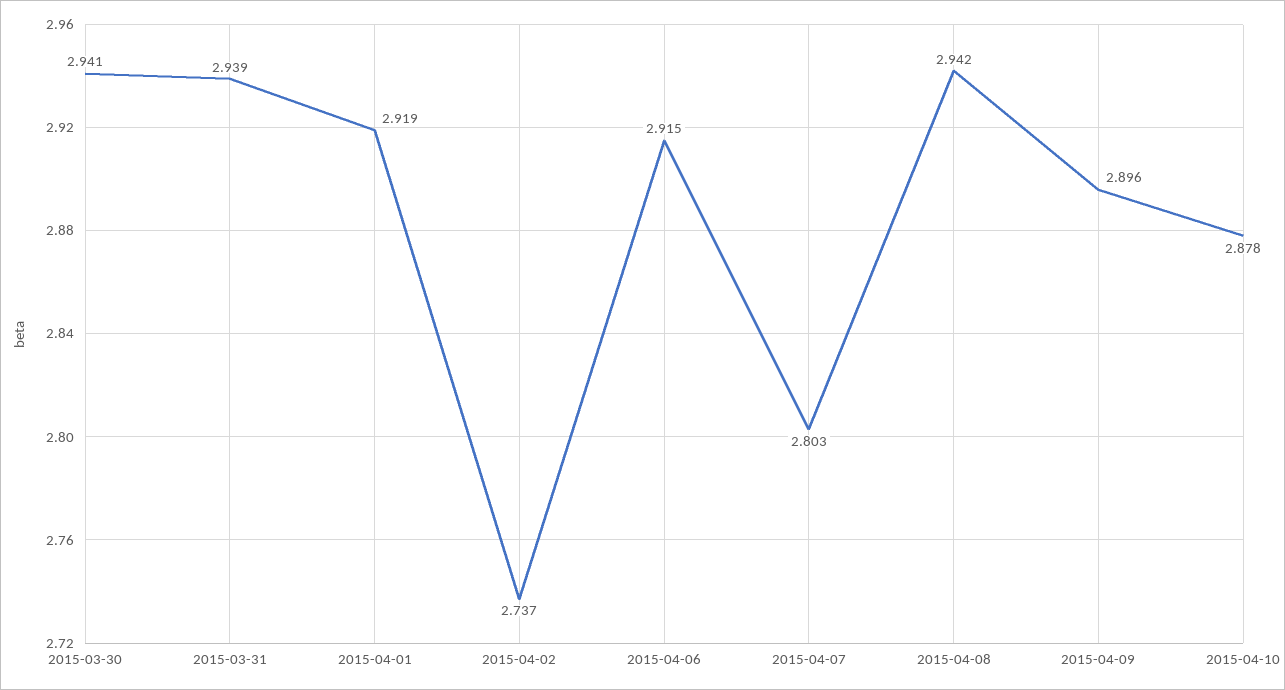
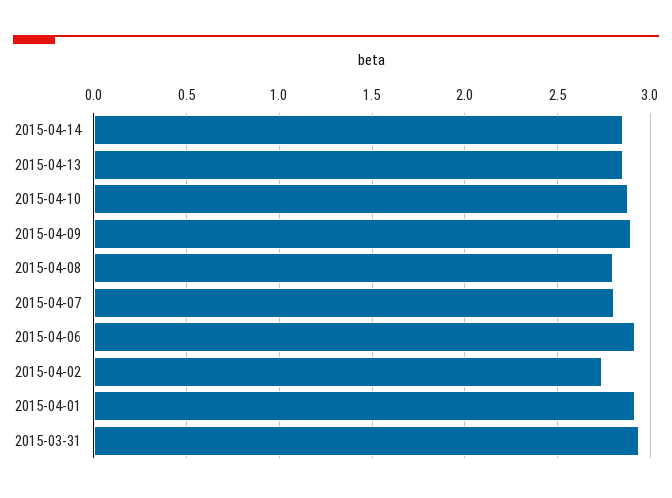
2015-03-30: 2.941 -> none
2015-04-08: 2.942 -> 2.8
2015-04-14: none -> 2.85
2015-04-13: none -> 2.85

